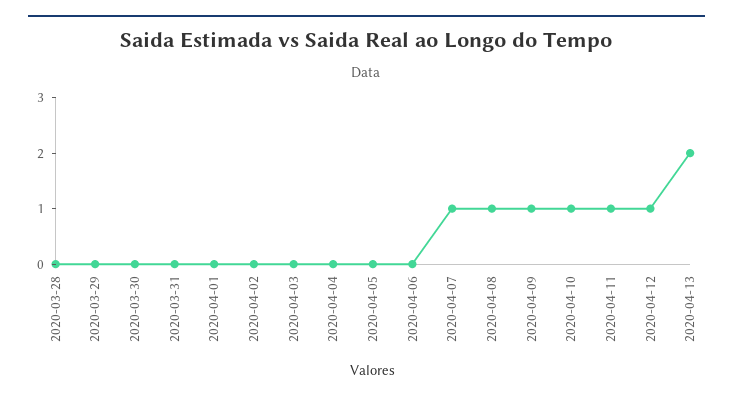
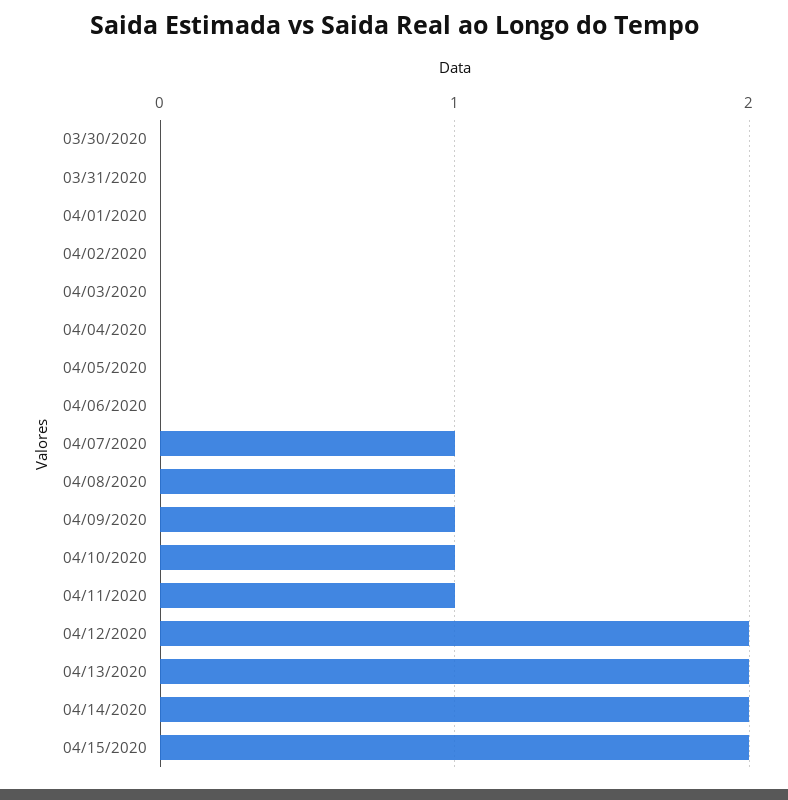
2020-03-28: 0 -> none
2020-03-29: 0 -> none
2020-04-12: 1 -> 2
04/14/2020: none -> 2
04/15/2020: none -> 2

